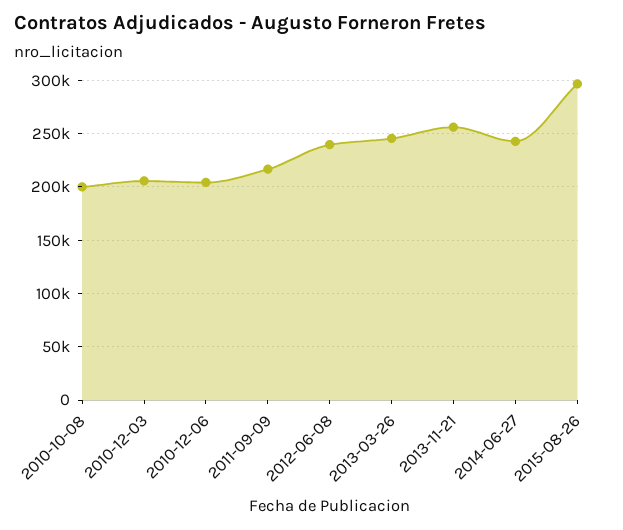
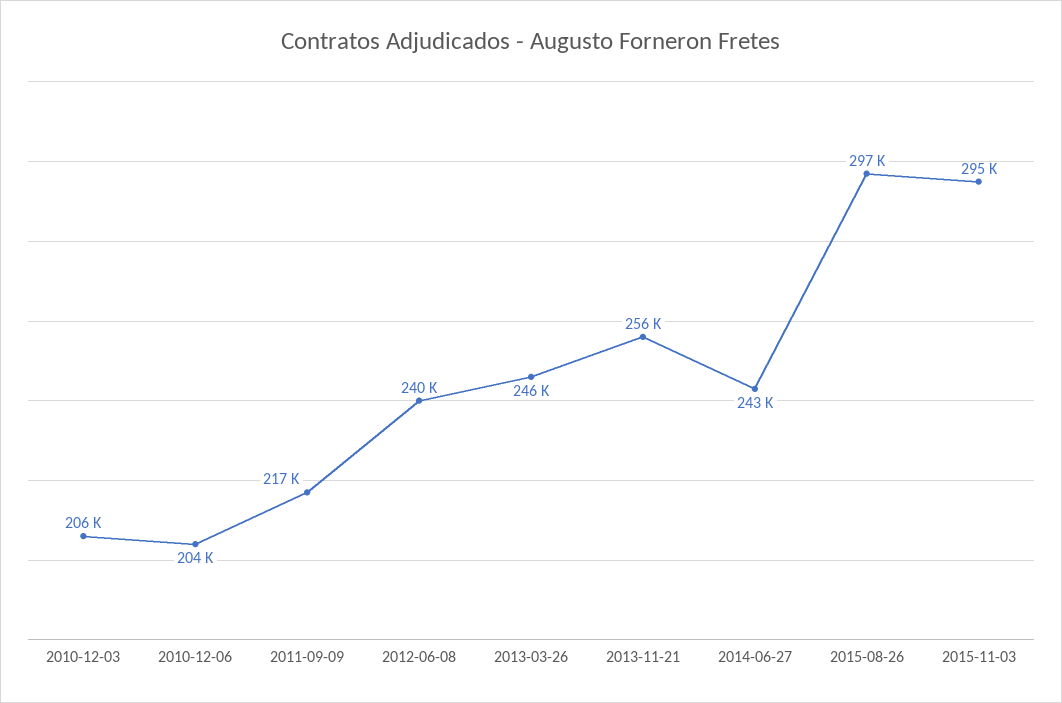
2010-10-08: 200000 -> none
2015-11-03: none -> 295000

